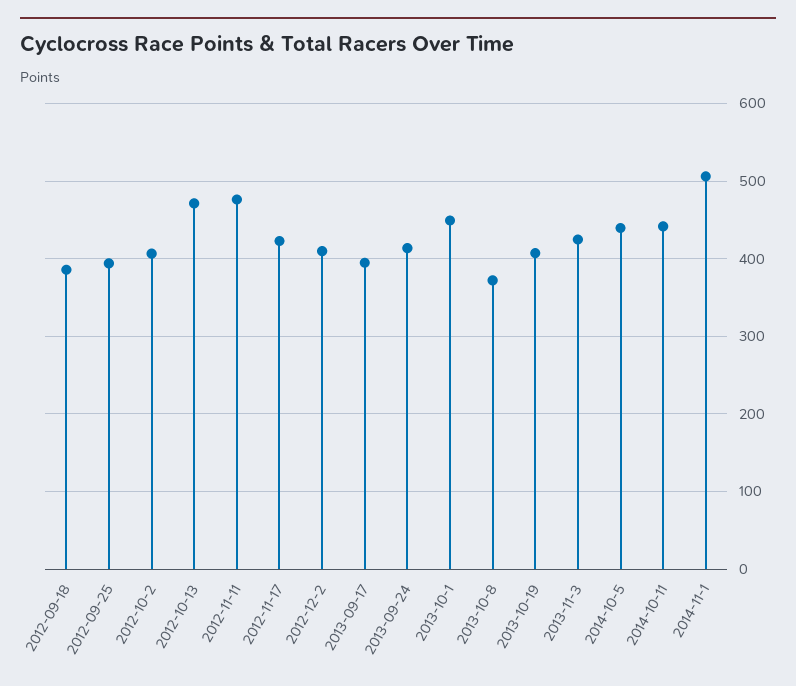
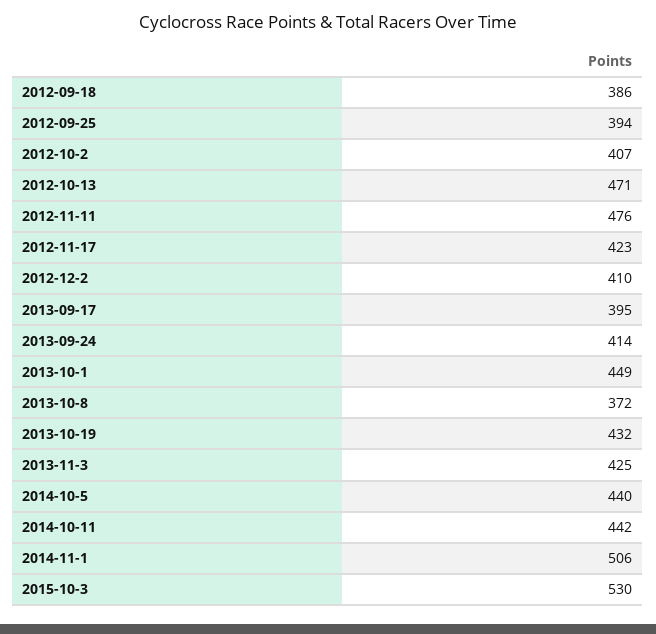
2013-10-19: 410 -> 432
2015-10-3: none -> 530

